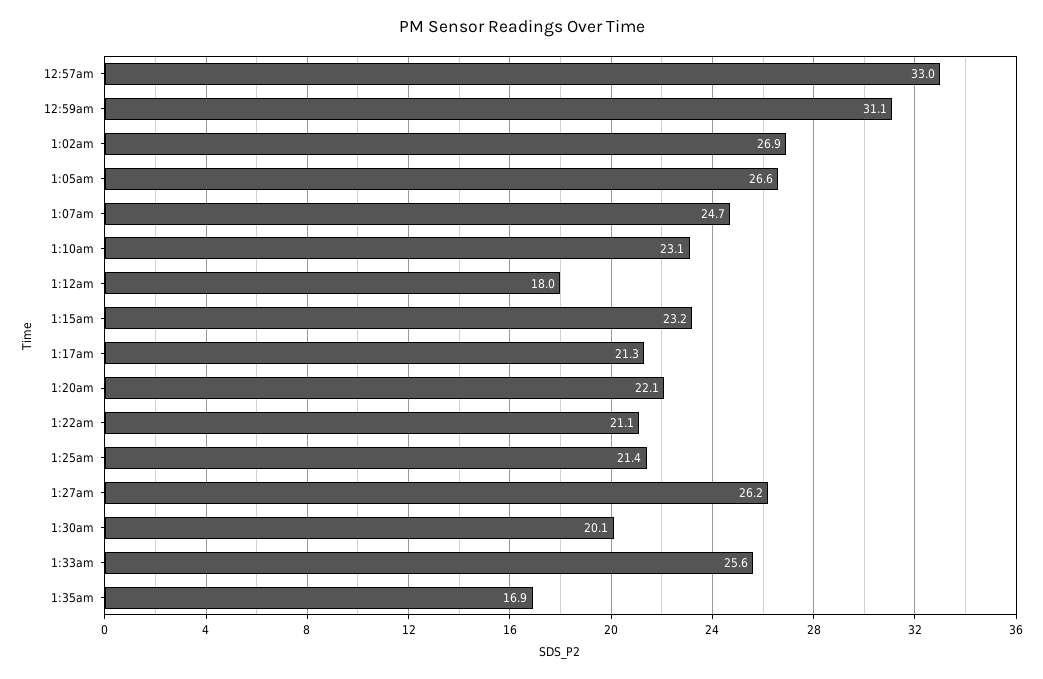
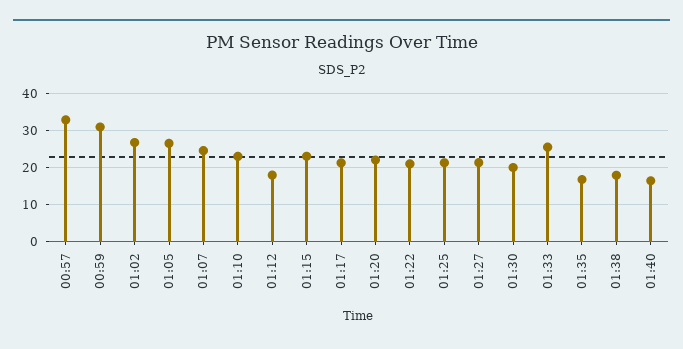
1:27am: 26.2 -> 22
01:38: none -> 18
01:40: none -> 16

